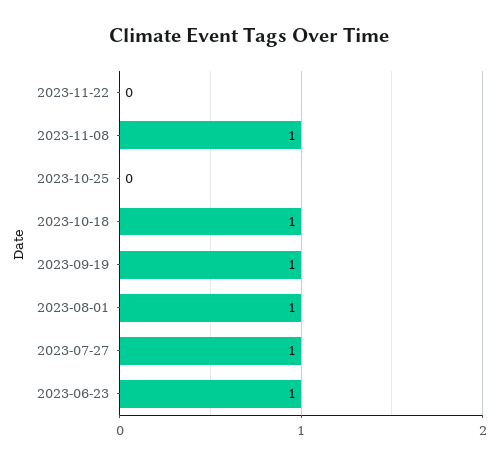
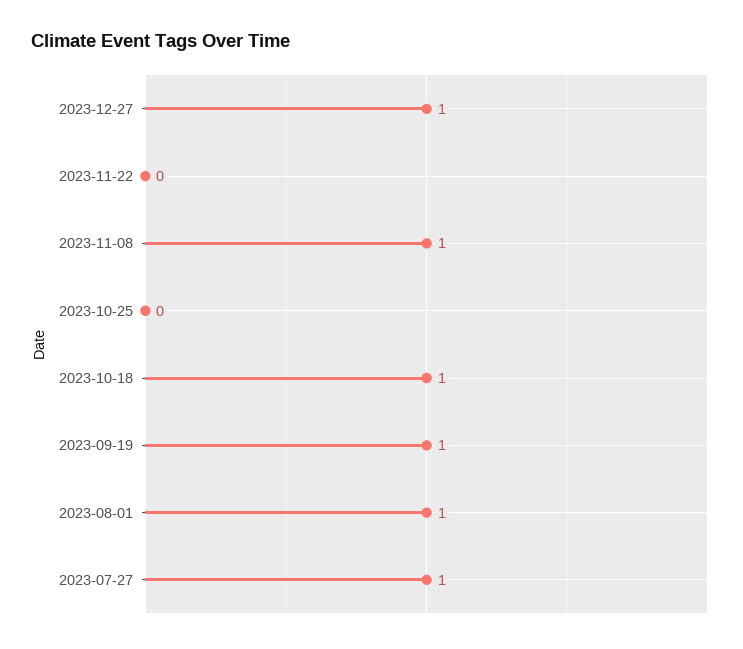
2023-06-23: 1 -> none
2023-12-27: none -> 1

